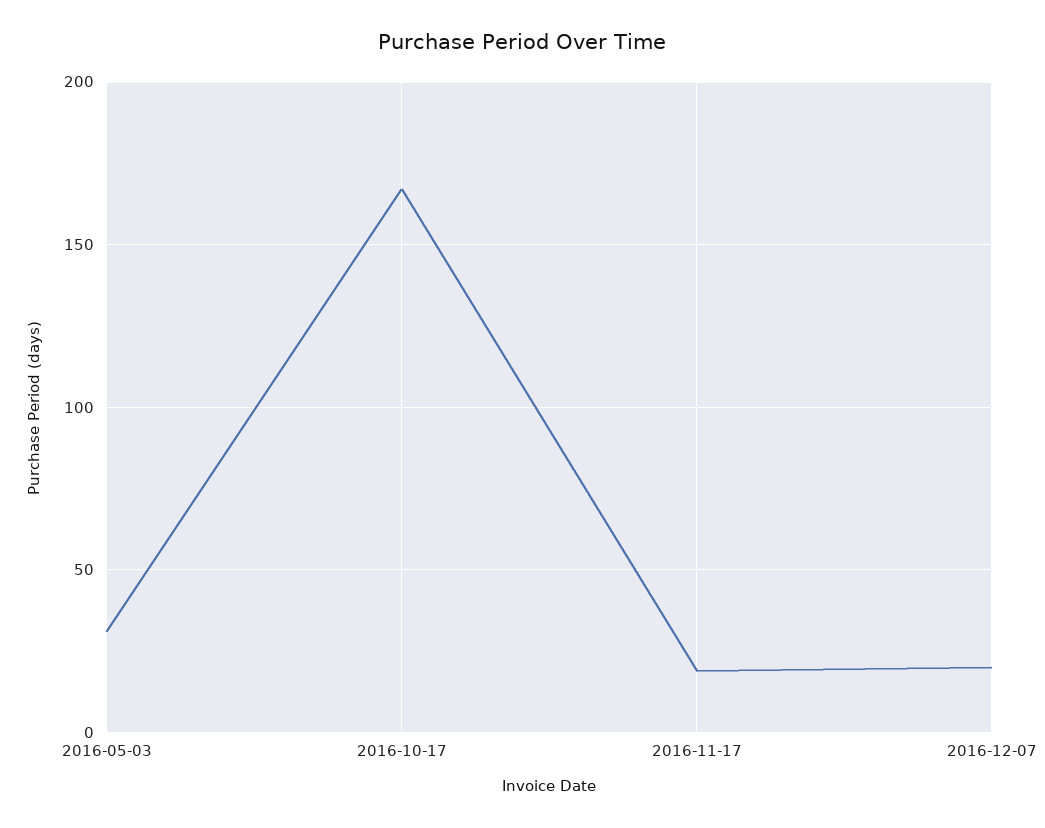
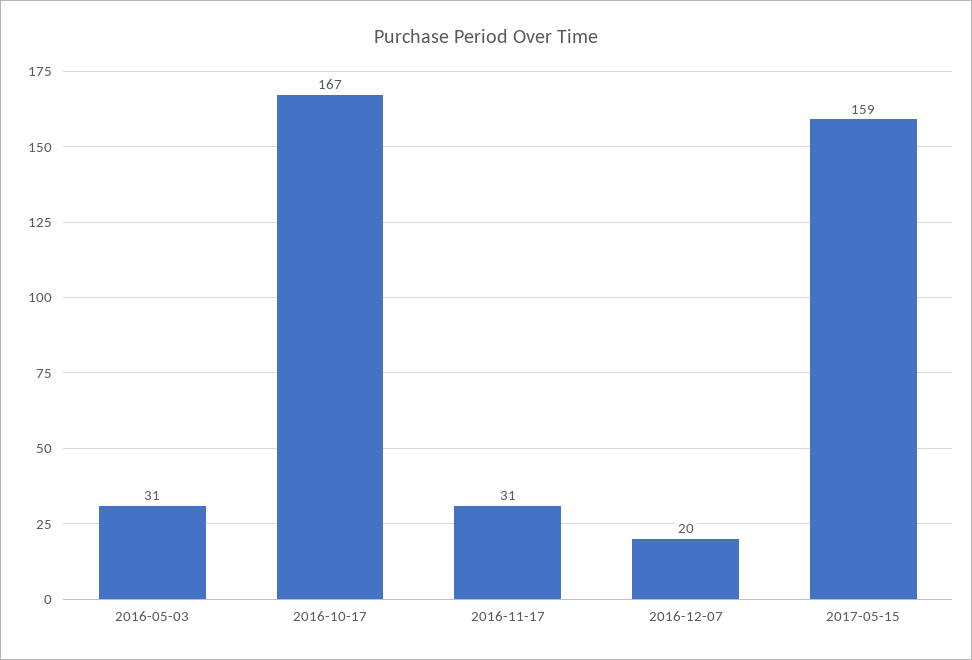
2016-11-17: 20 -> 31
2017-05-15: none -> 159

